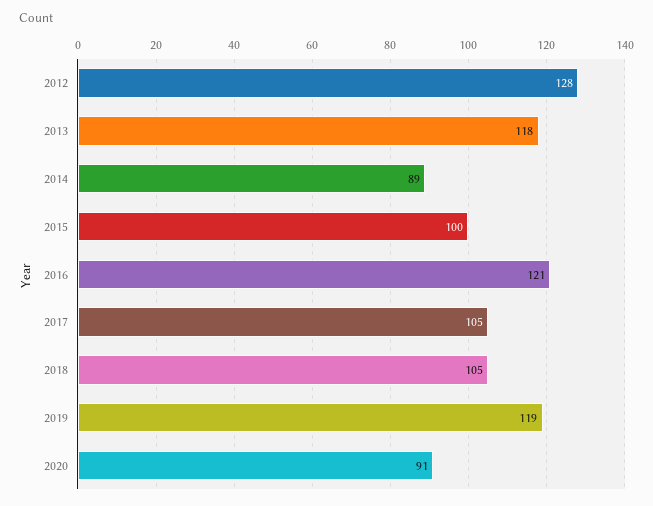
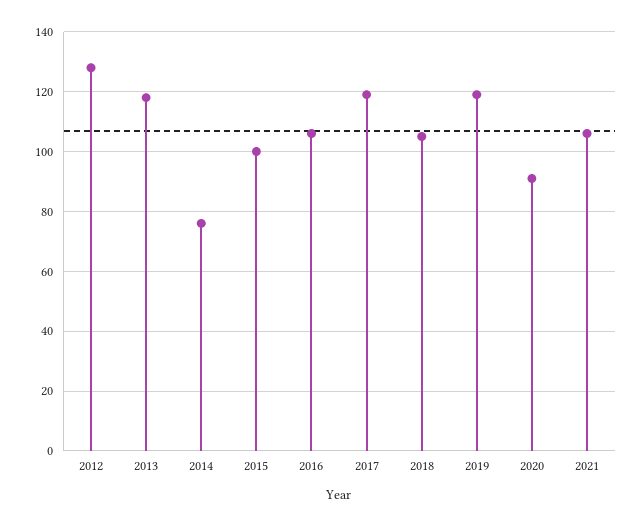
2014: 89 -> 75
2016: 121 -> 105
2017: 105 -> 120
2021: none -> 105

